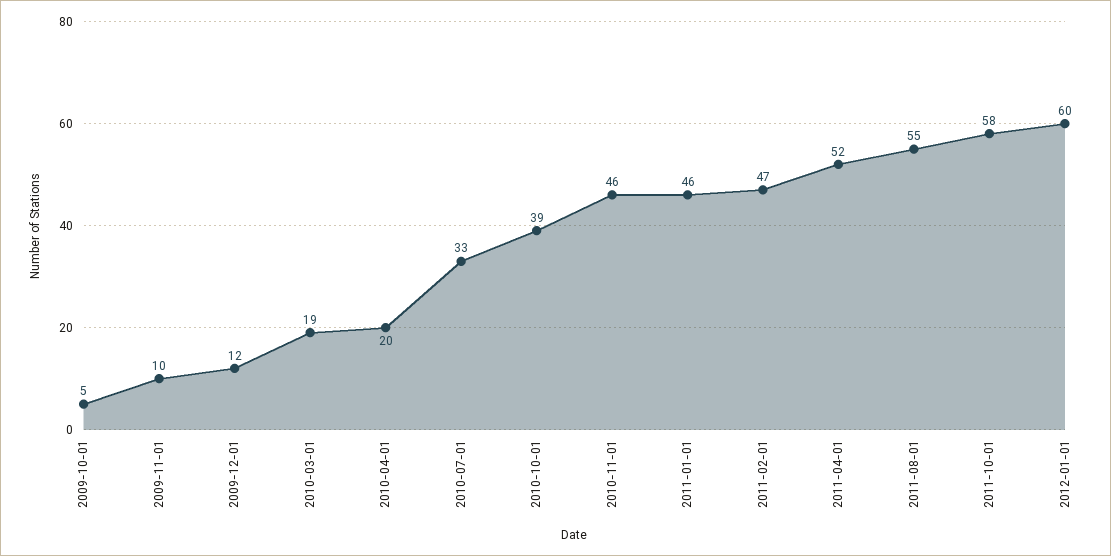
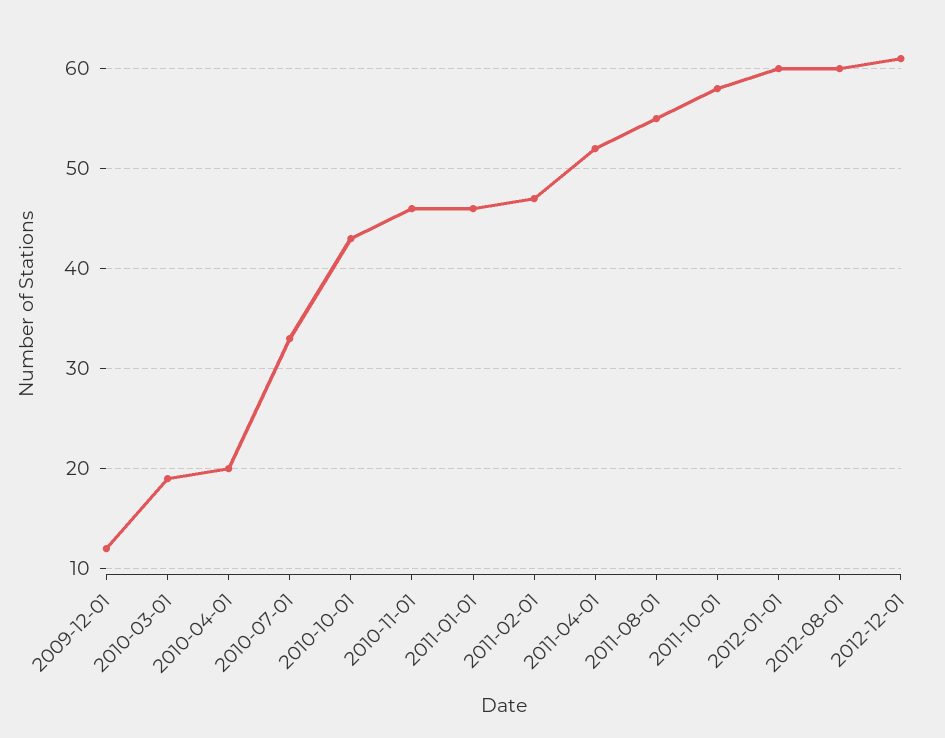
2009-10-01: 5 -> none
2009-11-01: 10 -> none
2010-10-01: 39 -> 43
2012-08-01: none -> 60
2012-12-01: none -> 61

